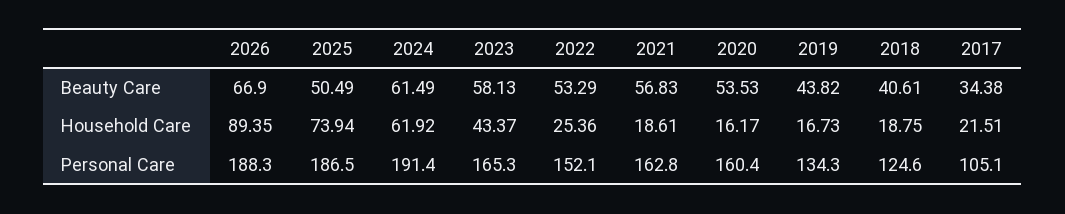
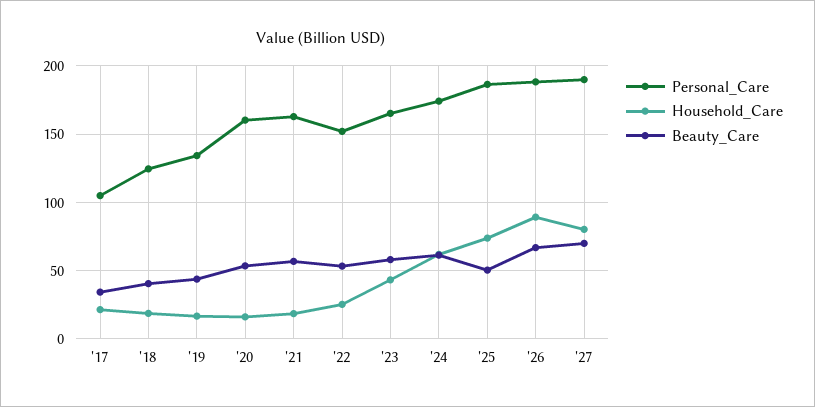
Personal Care, 2024: 191.4 -> 175
Personal Care, '27: none -> 190
Household Care, '27: none -> 80
Beauty Care, '27: none -> 70

